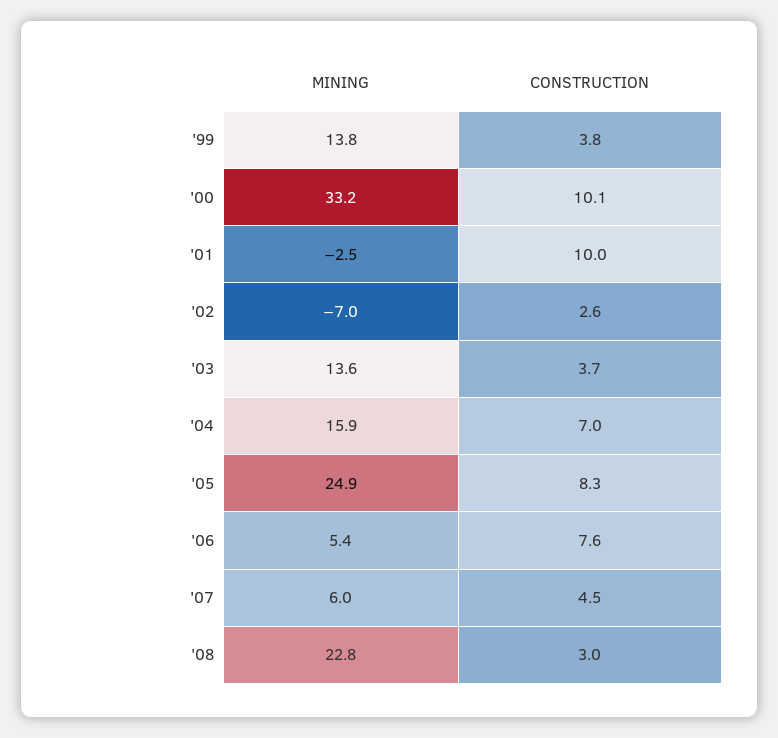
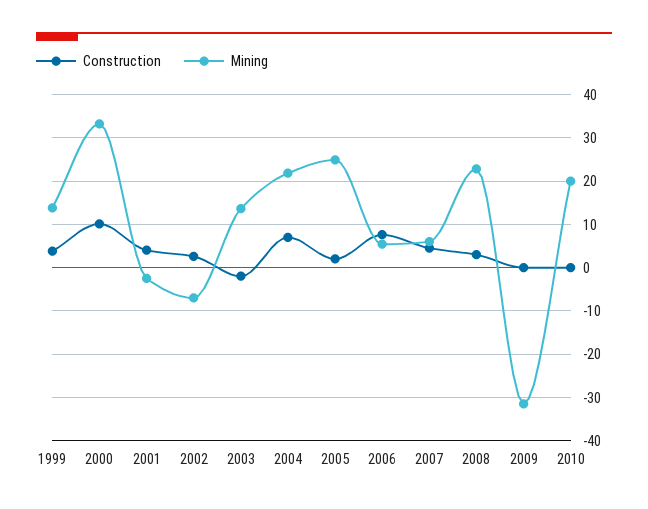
CONSTRUCTION, '01: 10 -> 4
CONSTRUCTION, '03: 3.7 -> -2
MINING, '04: 15.9 -> 22
CONSTRUCTION, '05: 8.3 -> 2
CONSTRUCTION, 2009: none -> 0
MINING, 2009: none -> -32
CONSTRUCTION, 2010: none -> 0
MINING, 2010: none -> 20

